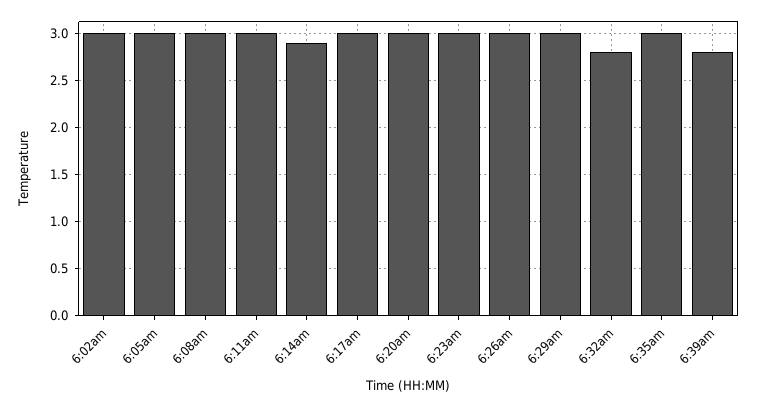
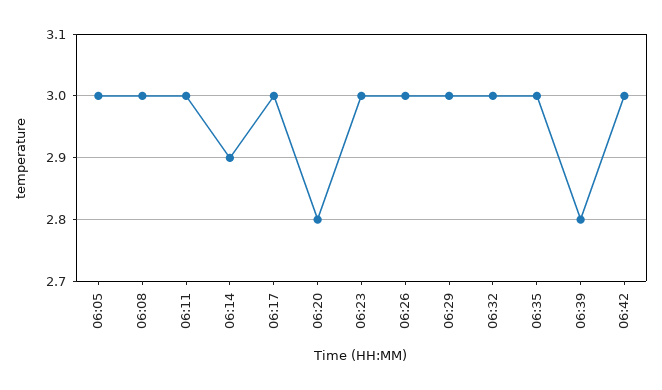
6:02am: 3 -> none
6:20am: 3 -> 2.8
6:32am: 2.8 -> 3
06:42: none -> 3

